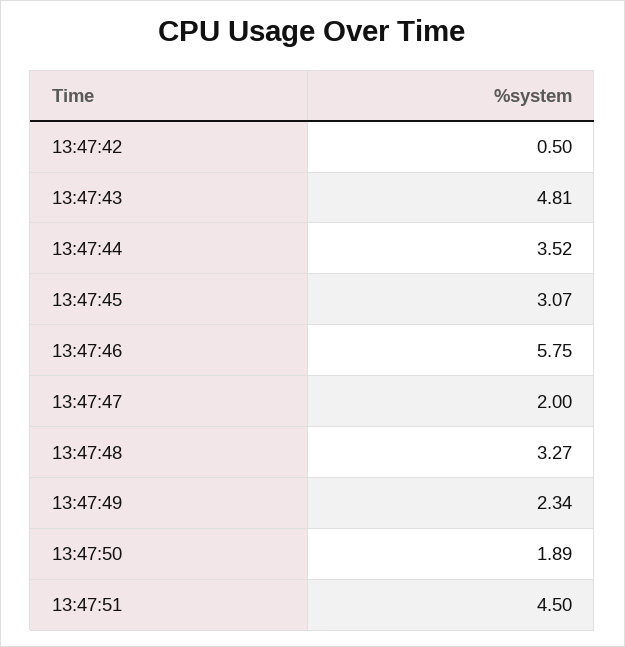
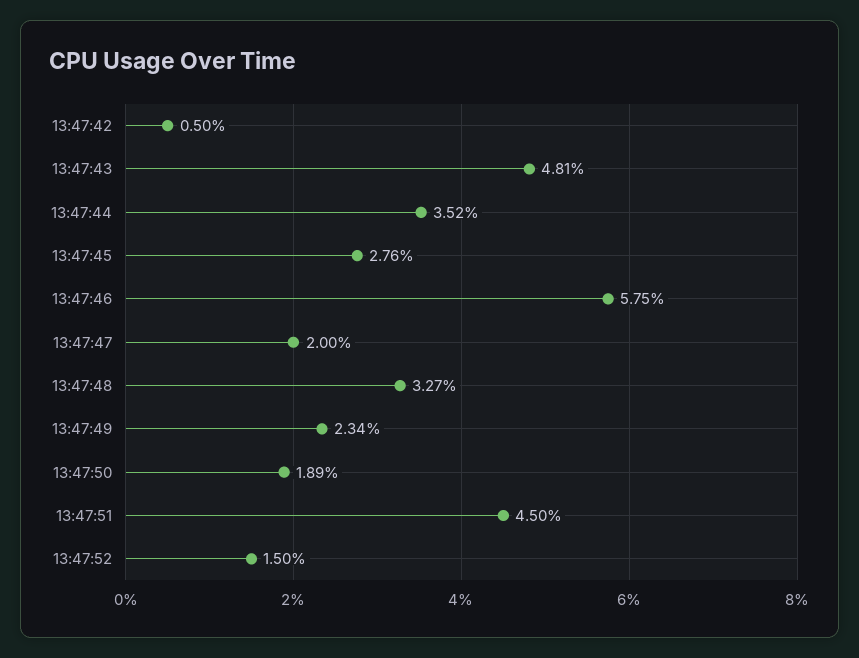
13:47:45: 3.07 -> 2.76
13:47:52: none -> 1.5

